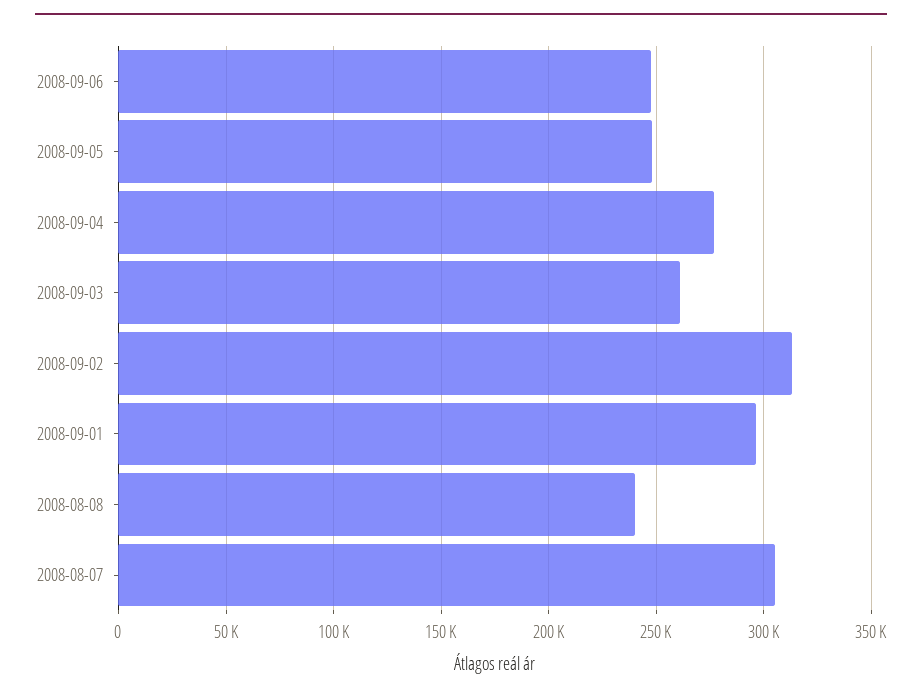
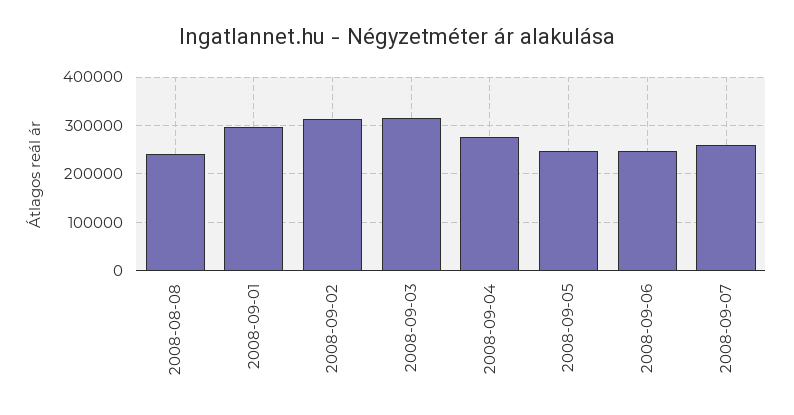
2008-09-03: 260000 -> 320000
2008-08-07: 305000 -> none
2008-09-07: none -> 260000

